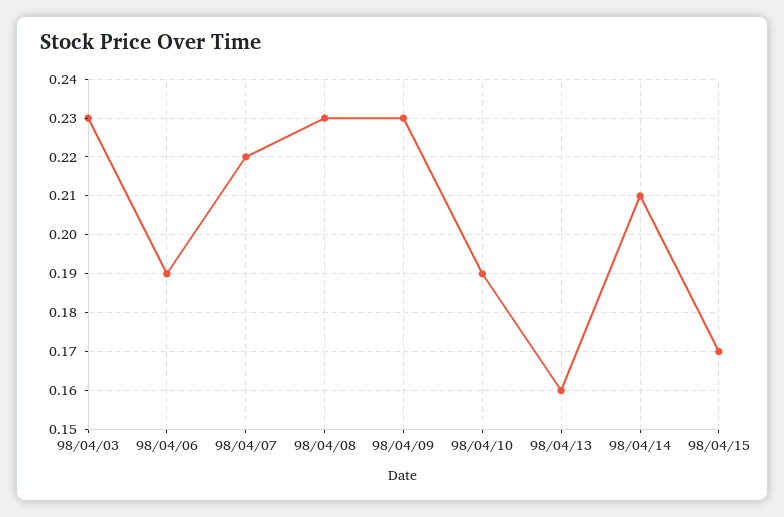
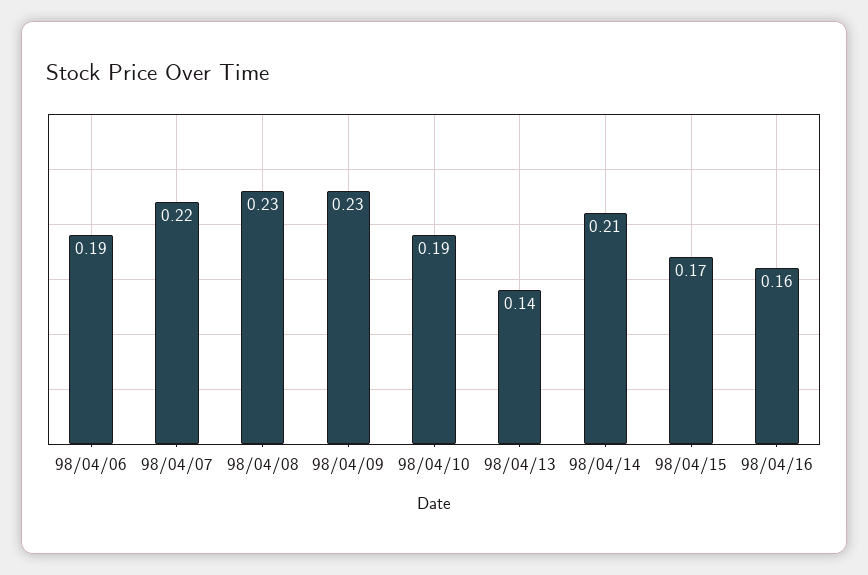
98/04/03: 0.23 -> none
98/04/13: 0.16 -> 0.14
98/04/16: none -> 0.16

